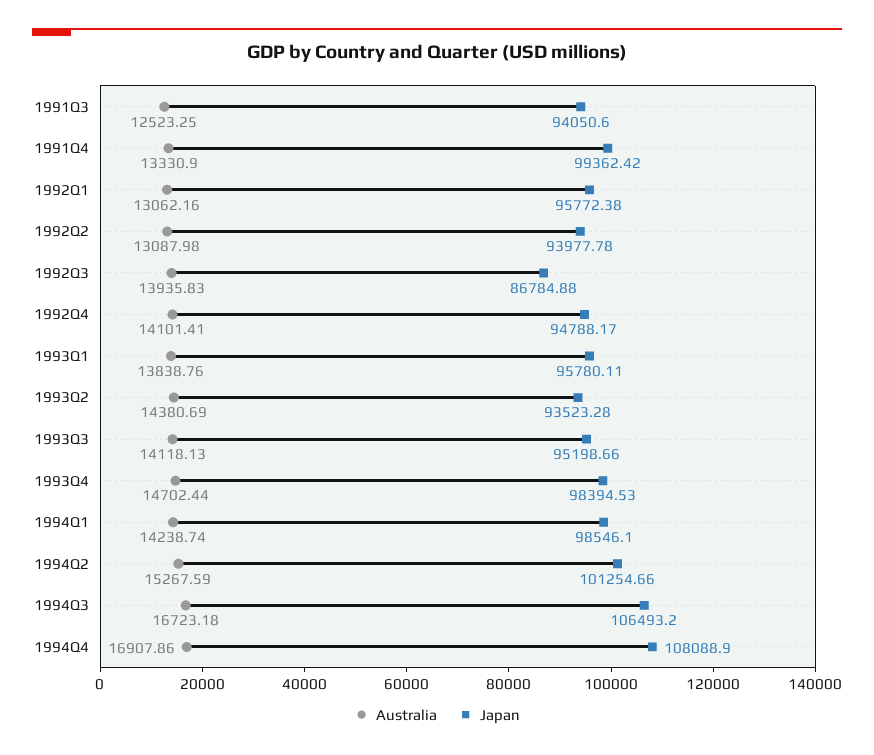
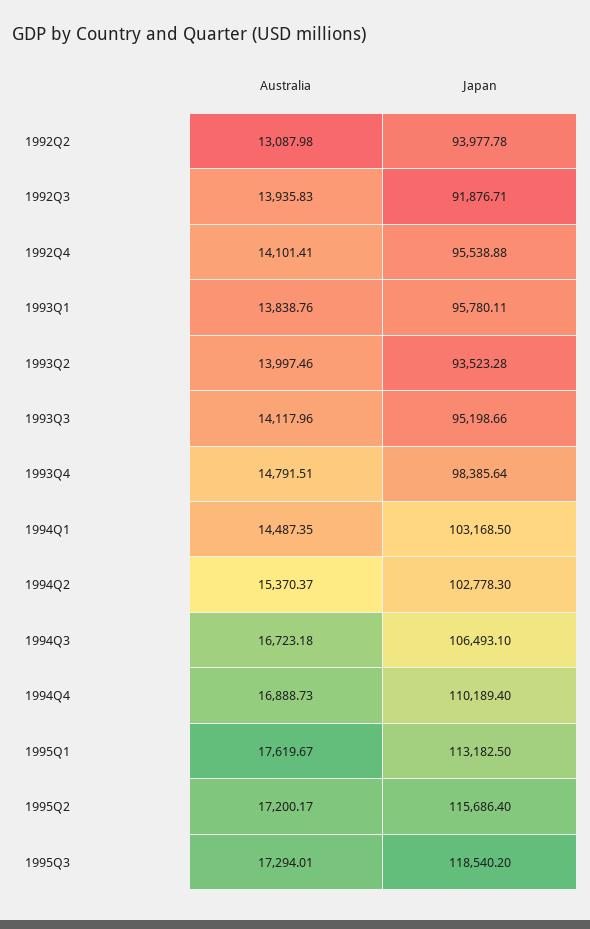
Australia, 1991Q3: 12523.25 -> none
Japan, 1991Q3: 94050.6 -> none
Australia, 1991Q4: 13330.9 -> none
Japan, 1991Q4: 99362.42 -> none
Australia, 1992Q1: 13062.16 -> none
Japan, 1992Q1: 95772.38 -> none
Japan, 1992Q3: 86784.88 -> 91876.71
Japan, 1992Q4: 94788.17 -> 95538.88
Australia, 1993Q2: 14380.69 -> 13997.46
Australia, 1993Q3: 14118.13 -> 14117.96
Australia, 1993Q4: 14702.44 -> 14791.51
Japan, 1993Q4: 98394.53 -> 98385.64
Australia, 1994Q1: 14238.74 -> 14487.35
Japan, 1994Q1: 98546.1 -> 103168.5
Australia, 1994Q2: 15267.59 -> 15370.37
Japan, 1994Q2: 101254.66 -> 102778.3
Japan, 1994Q3: 106493.2 -> 106493.1
Australia, 1994Q4: 16907.86 -> 16888.73
Japan, 1994Q4: 108088.9 -> 110189.4
Australia, 1995Q1: none -> 17619.67
Japan, 1995Q1: none -> 113182.5
Australia, 1995Q2: none -> 17200.17
Japan, 1995Q2: none -> 115686.4
Australia, 1995Q3: none -> 17294.01
Japan, 1995Q3: none -> 118540.2

